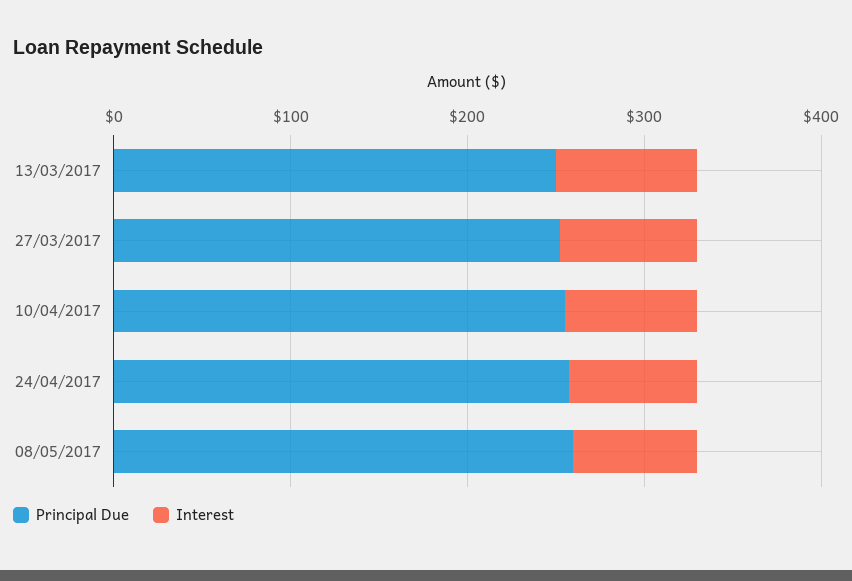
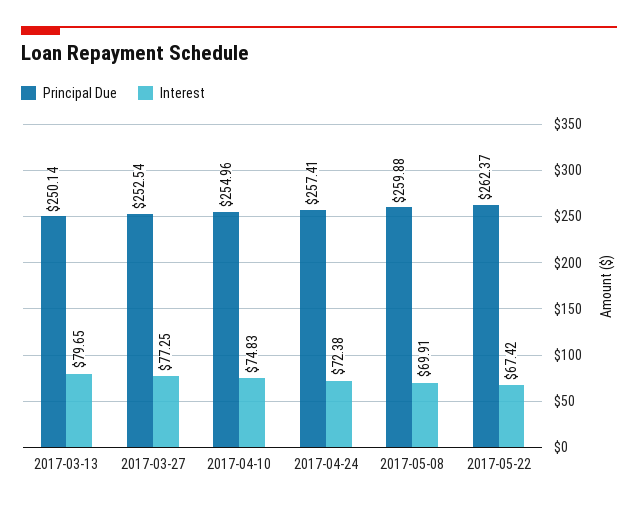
Principal Due, 2017-05-22: none -> 262.37
Interest, 2017-05-22: none -> 67.42

